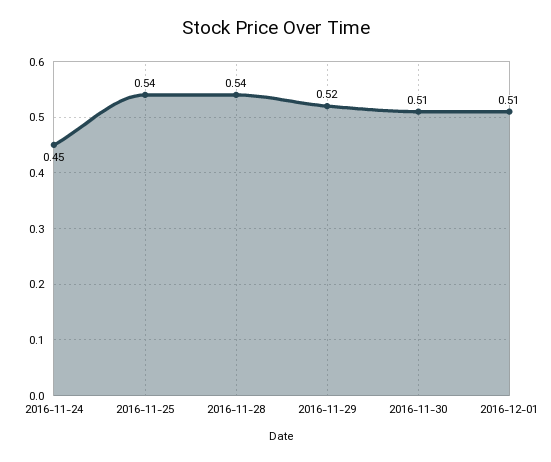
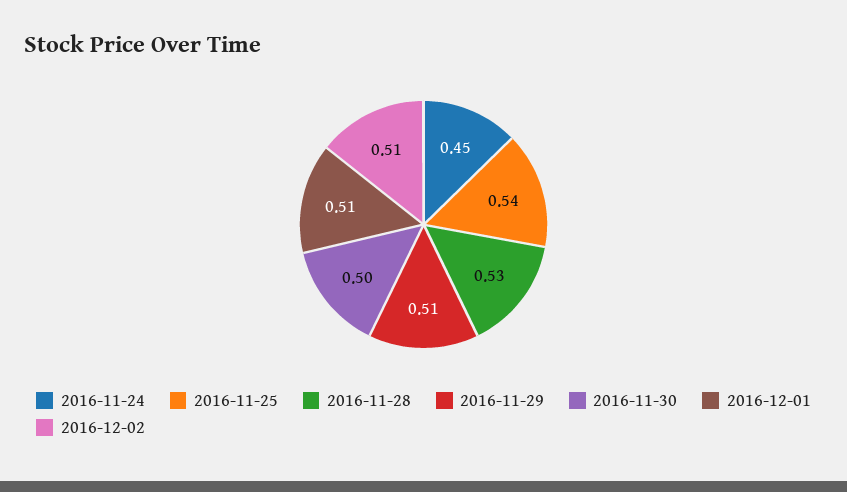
2016-11-28: 0.54 -> 0.53
2016-11-29: 0.52 -> 0.51
2016-11-30: 0.51 -> 0.5
2016-12-02: none -> 0.51

